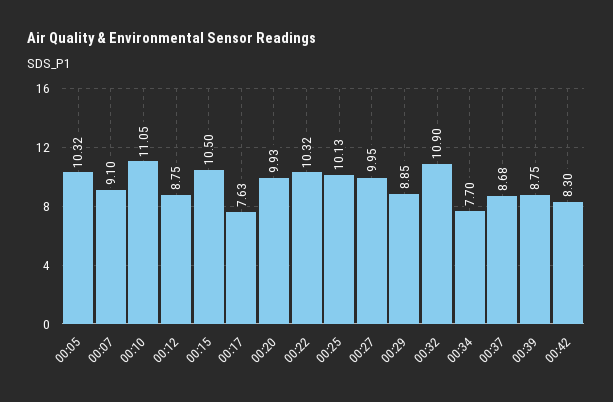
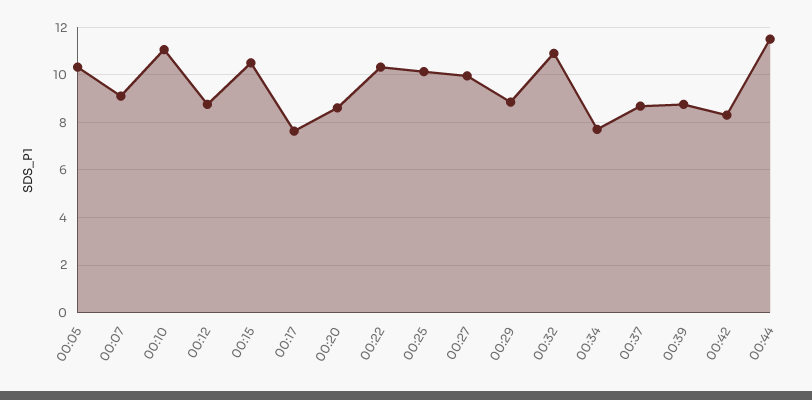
00:20: 9.93 -> 8.5
00:44: none -> 11.5

